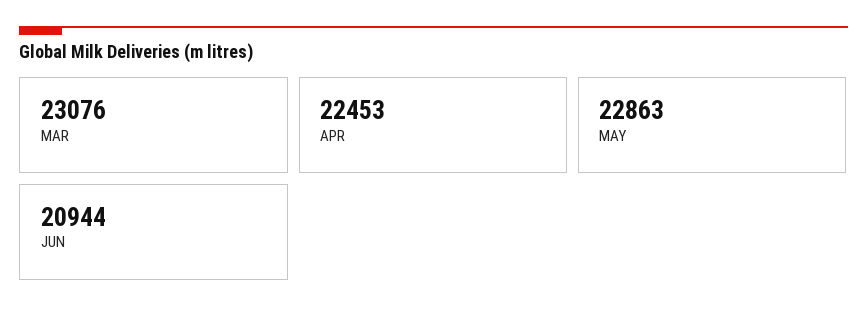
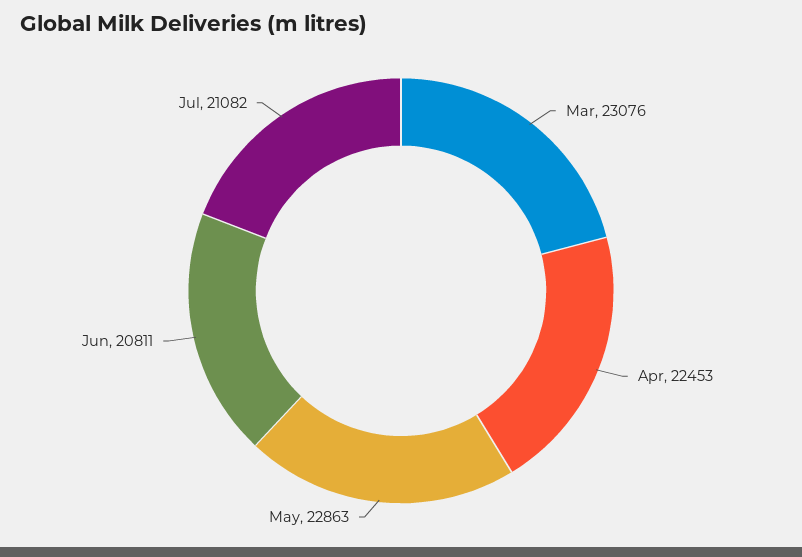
JUN: 20944 -> 20811
Jul: none -> 21082

